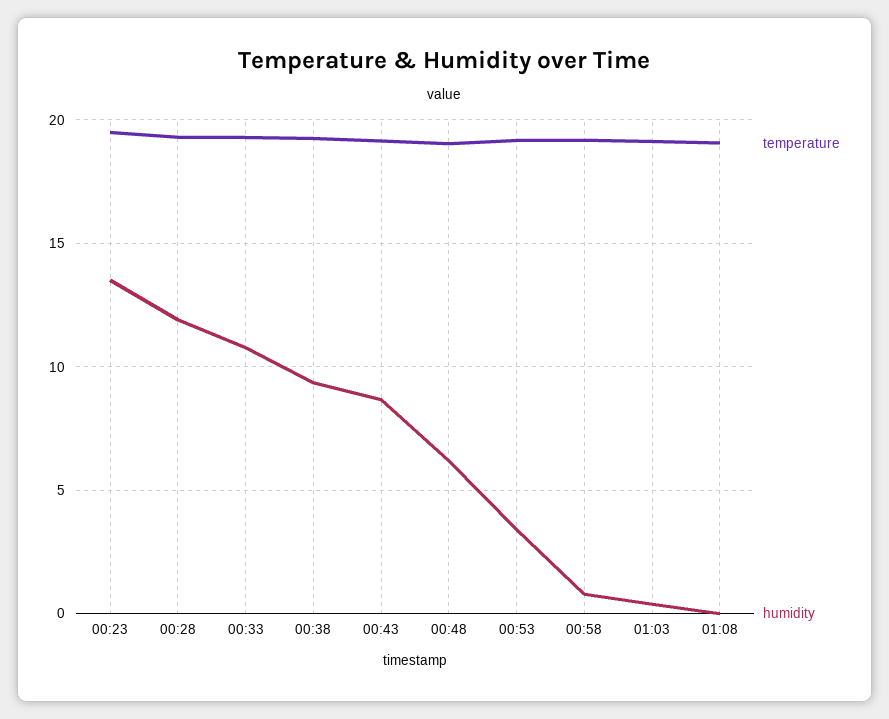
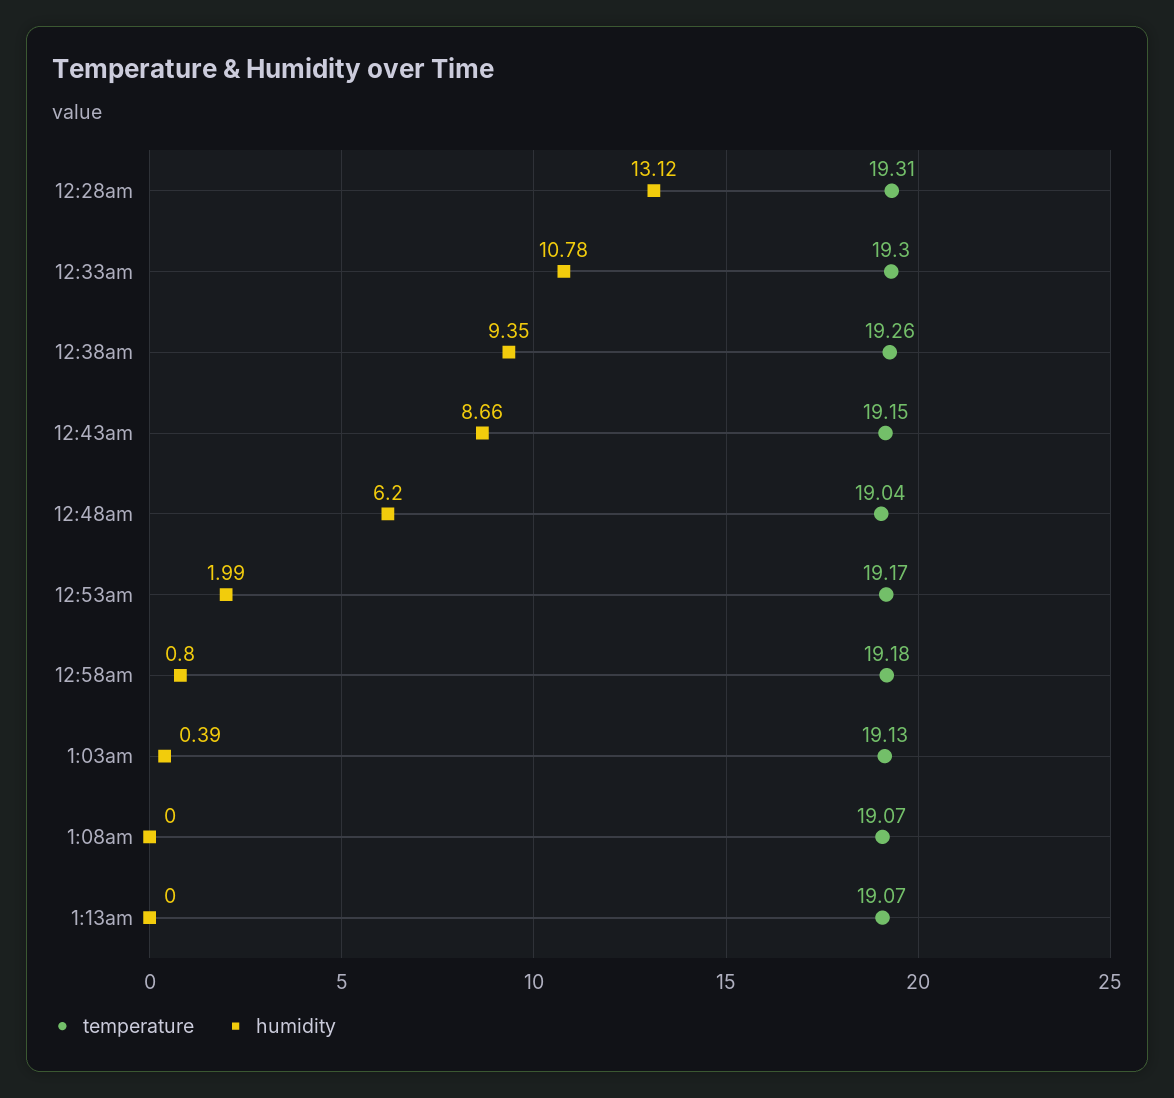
temperature, 00:23: 19.5 -> none
humidity, 00:23: 13.5 -> none
humidity, 00:28: 12 -> 13.12
humidity, 00:53: 3.5 -> 1.99
temperature, 1:13am: none -> 19.07
humidity, 1:13am: none -> 0

